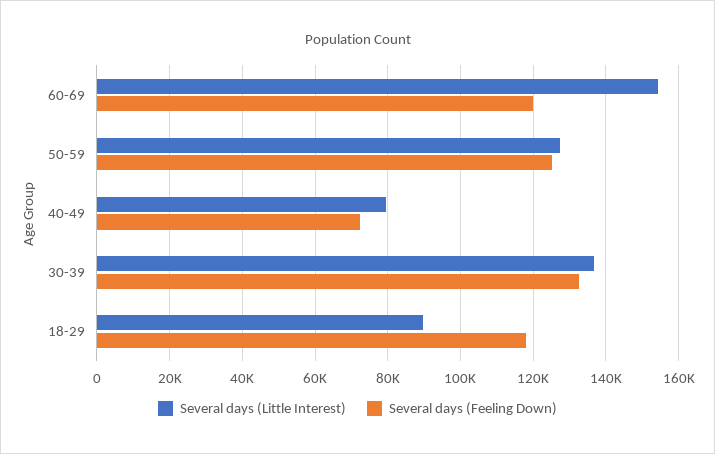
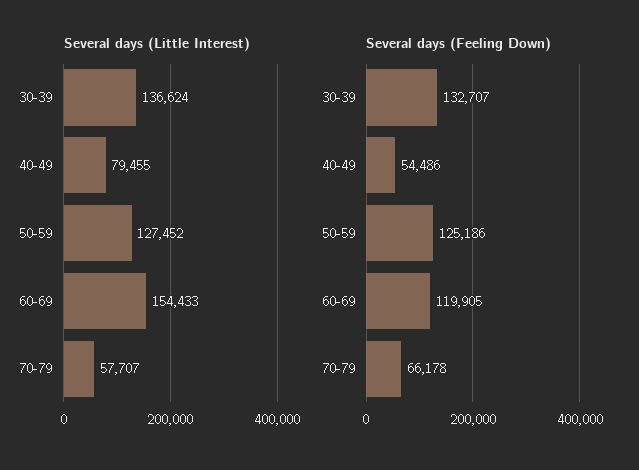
Several days (Feeling Down), 40-49: 72000 -> 54486
Several days (Little Interest), 18-29: 90000 -> none
Several days (Feeling Down), 18-29: 118000 -> none
Several days (Little Interest), 70-79: none -> 57707
Several days (Feeling Down), 70-79: none -> 66178

